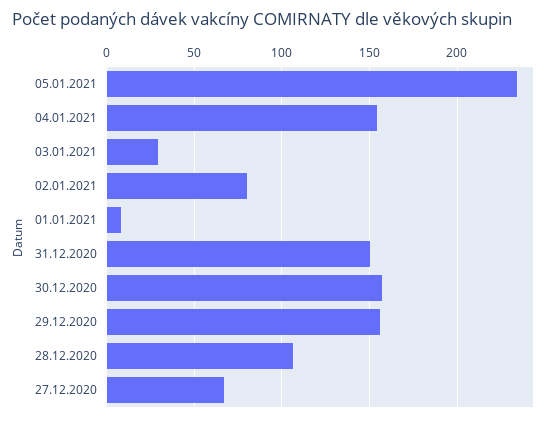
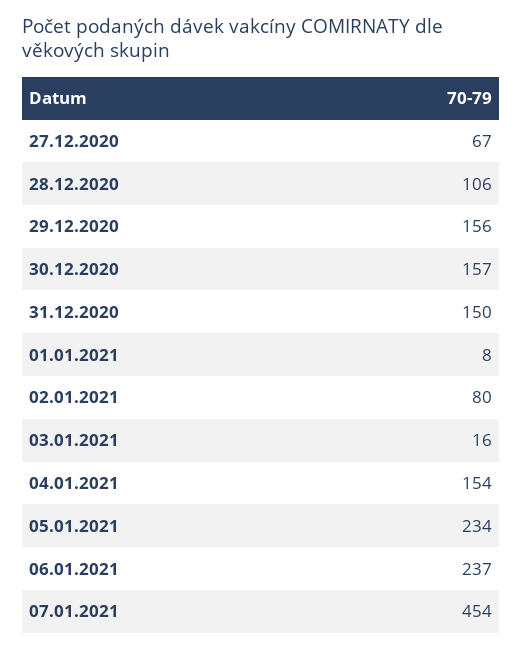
03.01.2021: 30 -> 16
06.01.2021: none -> 237
07.01.2021: none -> 454

